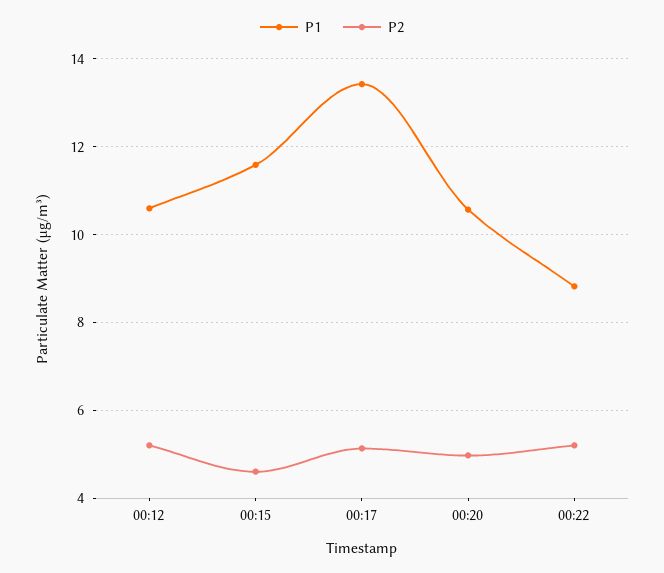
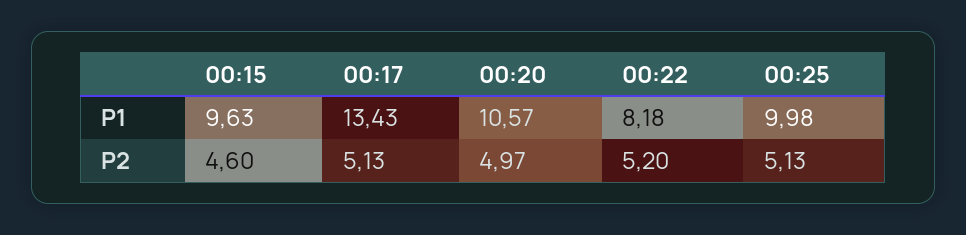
P1, 00:12: 10.6 -> none
P2, 00:12: 5.2 -> none
P1, 00:15: 11.6 -> 9.63
P1, 00:22: 8.8 -> 8.18
P1, 00:25: none -> 9.98
P2, 00:25: none -> 5.13

